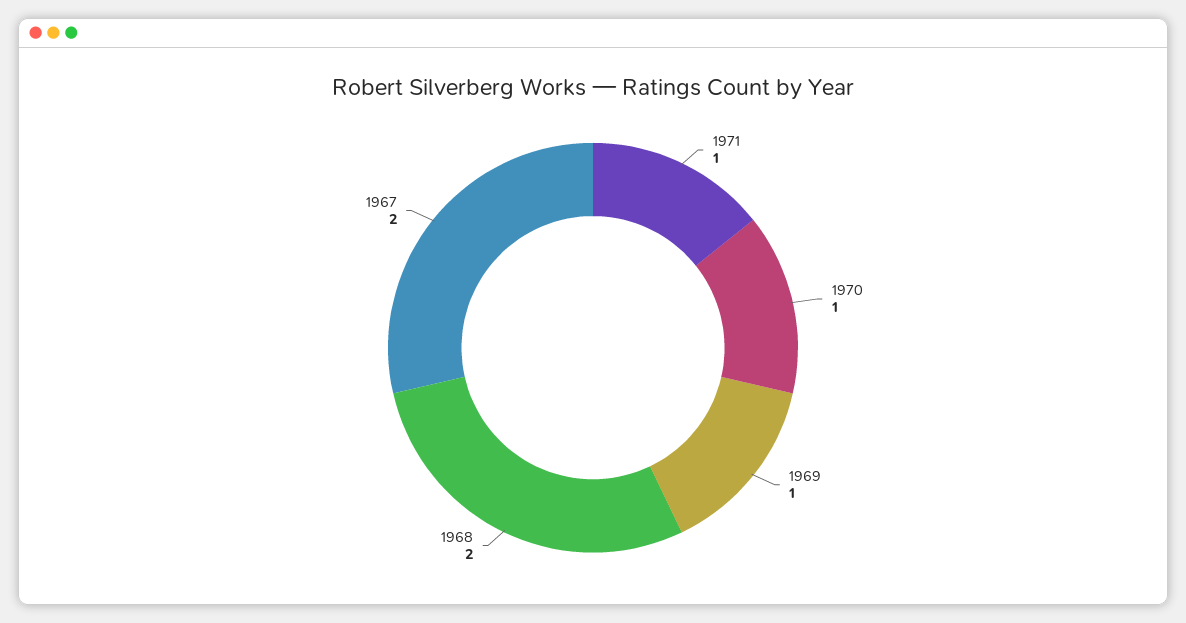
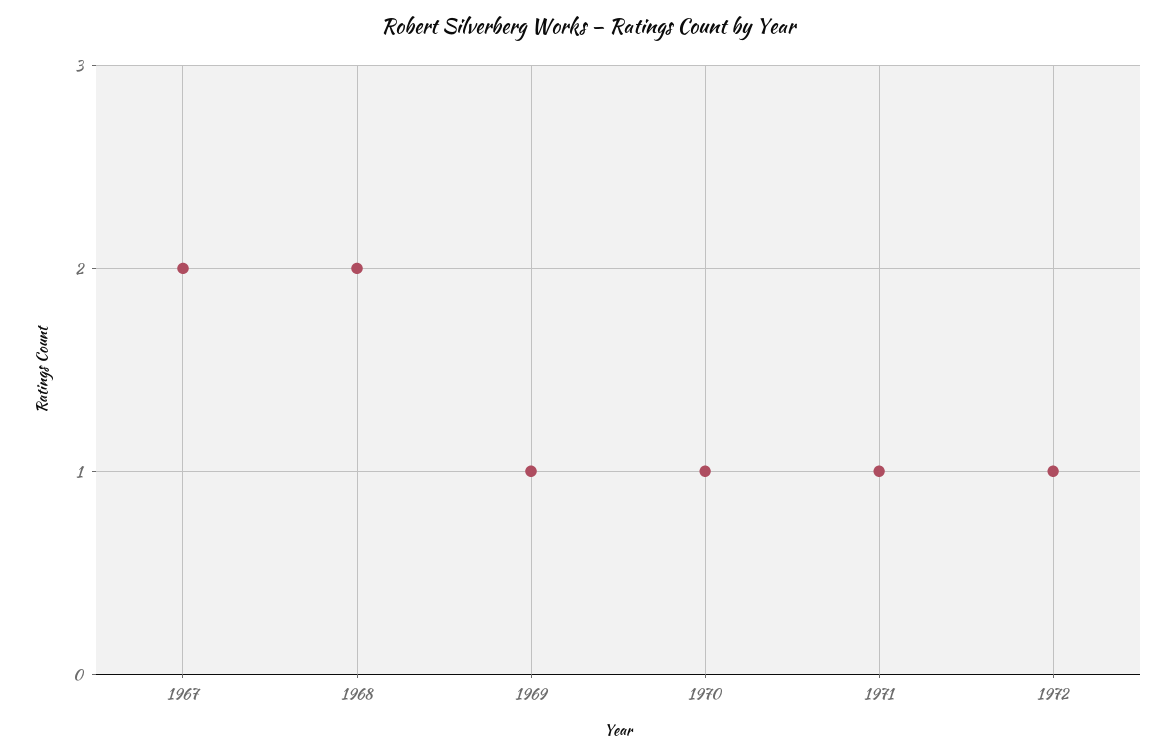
1972: none -> 1

